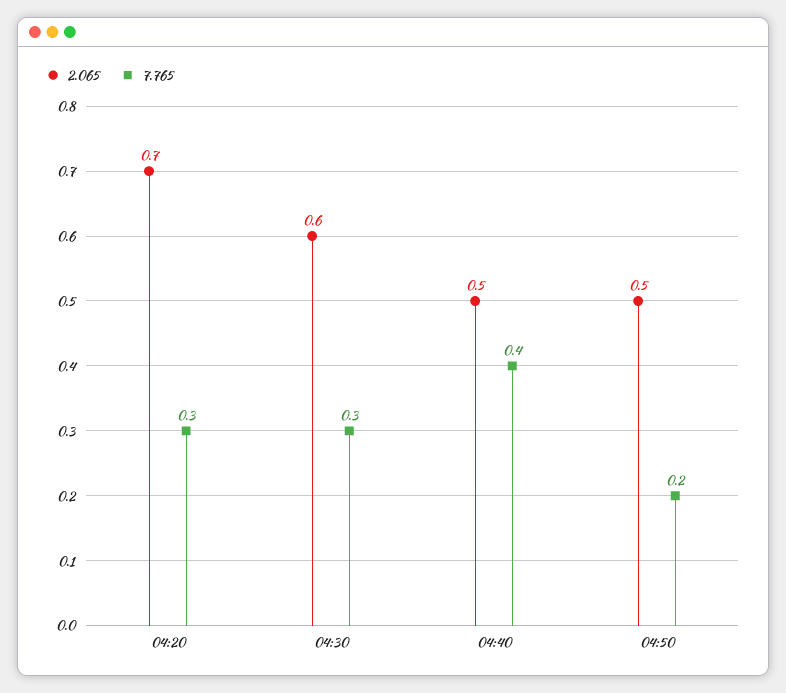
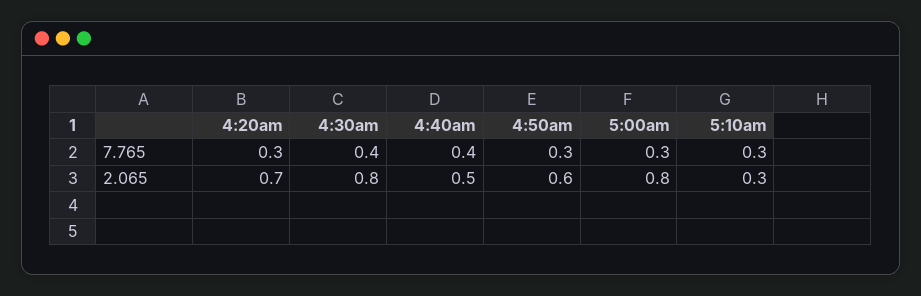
2.065, 04:30: 0.6 -> 0.8
7.765, 04:30: 0.3 -> 0.4
2.065, 04:50: 0.5 -> 0.6
7.765, 04:50: 0.2 -> 0.3
7.765, 5:00am: none -> 0.3
7.765, 5:10am: none -> 0.3
2.065, 5:00am: none -> 0.8
2.065, 5:10am: none -> 0.3

